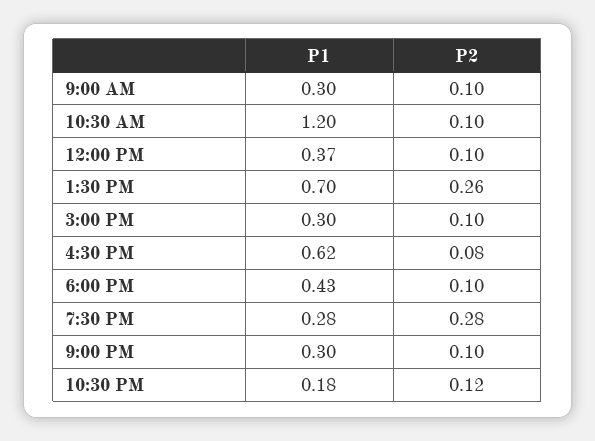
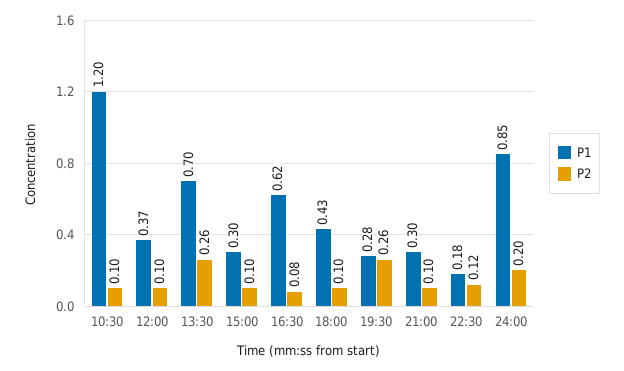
P1, 9:00 AM: 0.3 -> none
P2, 9:00 AM: 0.1 -> none
P2, 7:30 PM: 0.28 -> 0.26
P1, 24:00: none -> 0.85
P2, 24:00: none -> 0.2

